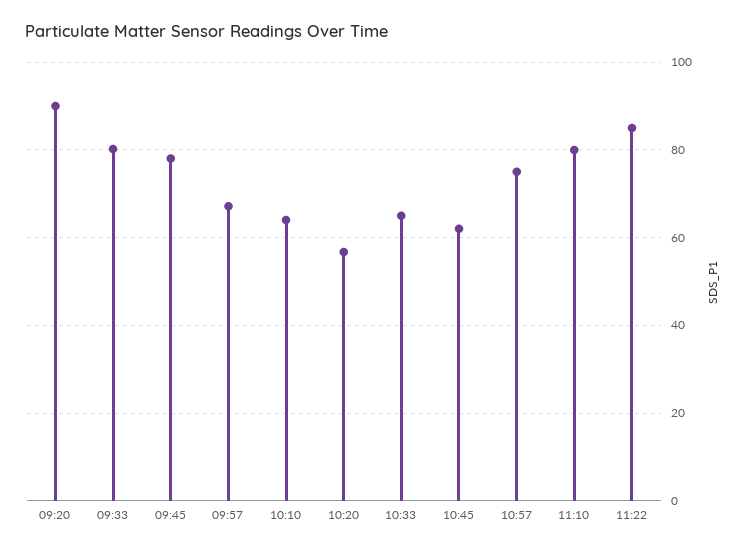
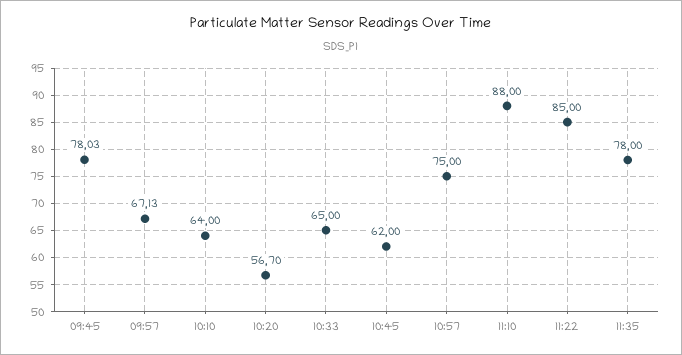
09:20: 90 -> none
09:33: 80 -> none
11:10: 80 -> 88
11:35: none -> 78

